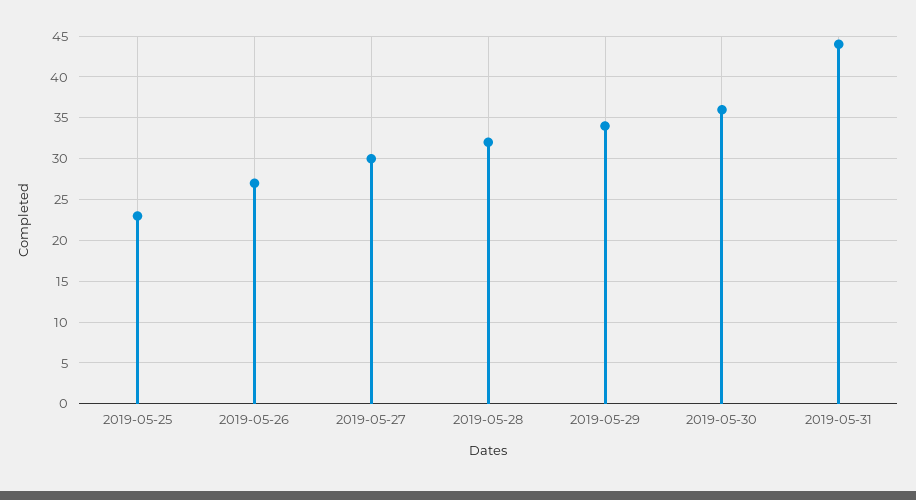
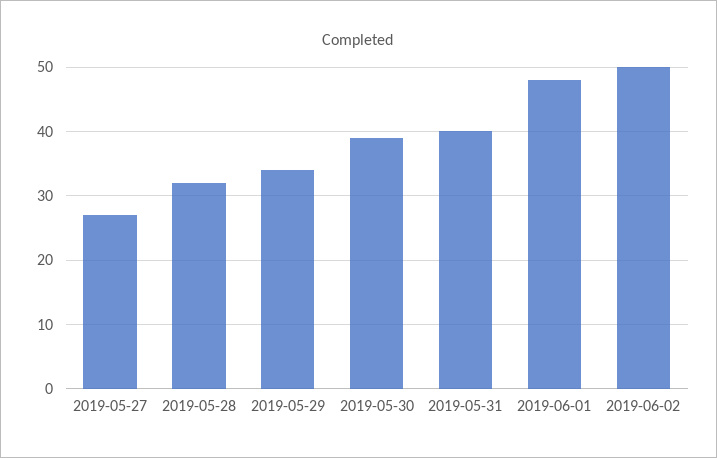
2019-05-25: 23 -> none
2019-05-26: 27 -> none
2019-05-27: 30 -> 27
2019-05-30: 36 -> 39
2019-05-31: 44 -> 40
2019-06-01: none -> 48
2019-06-02: none -> 50

